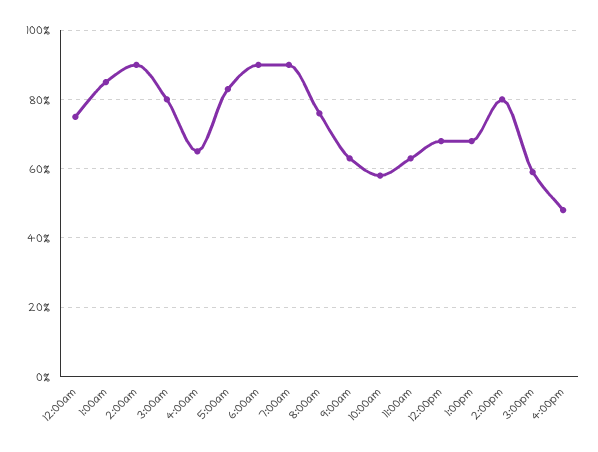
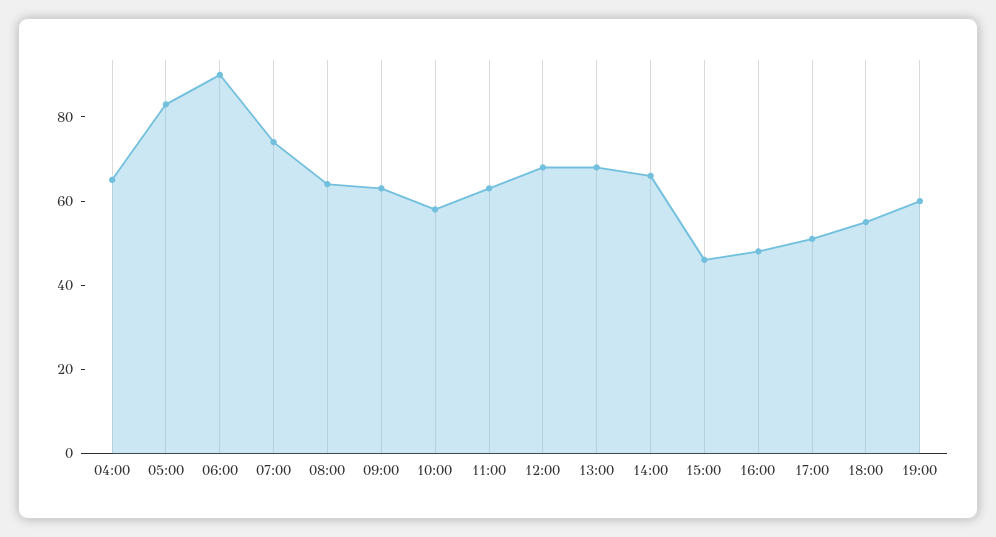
12:00am: 75 -> none
1:00am: 85 -> none
2:00am: 90 -> none
3:00am: 80 -> none
7:00am: 90 -> 75
8:00am: 75 -> 65
2:00pm: 80 -> 65
3:00pm: 60 -> 45
17:00: none -> 50
18:00: none -> 55
19:00: none -> 60

